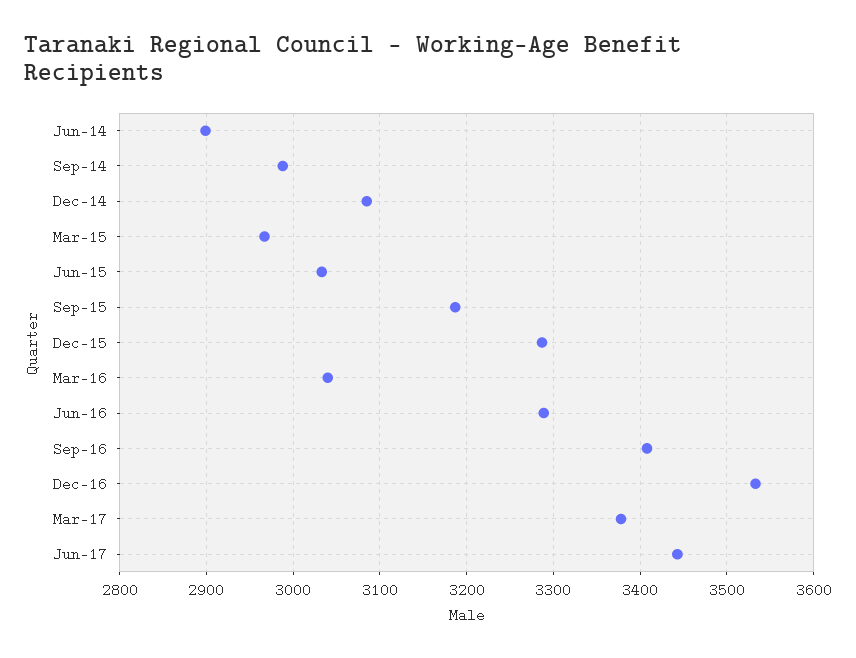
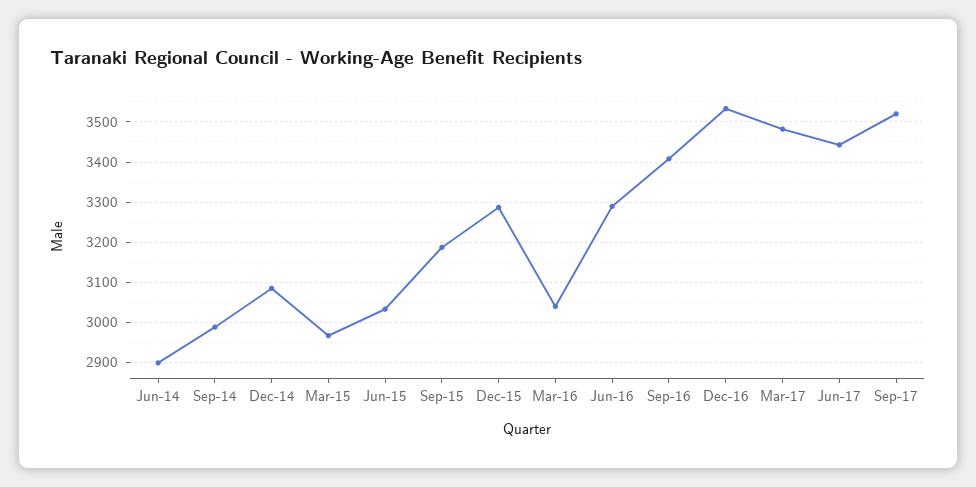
Mar-17: 3380 -> 3480
Sep-17: none -> 3520

